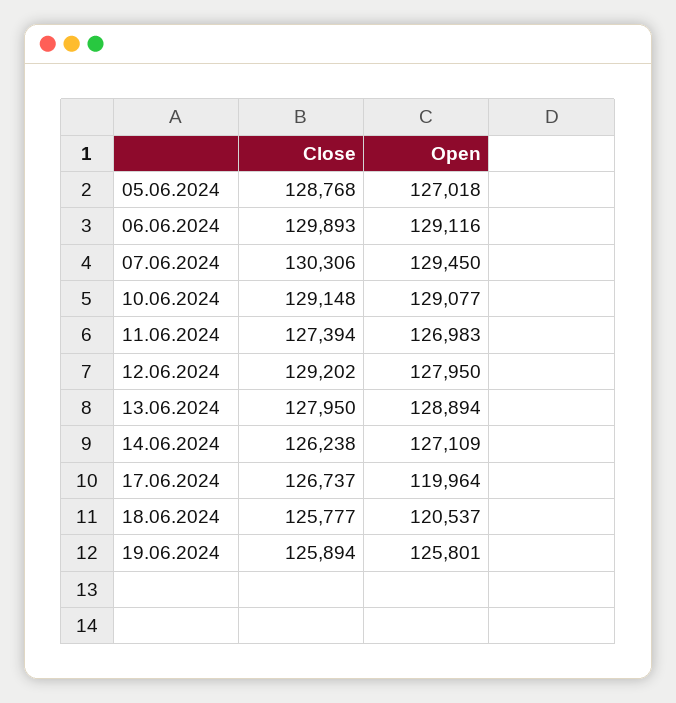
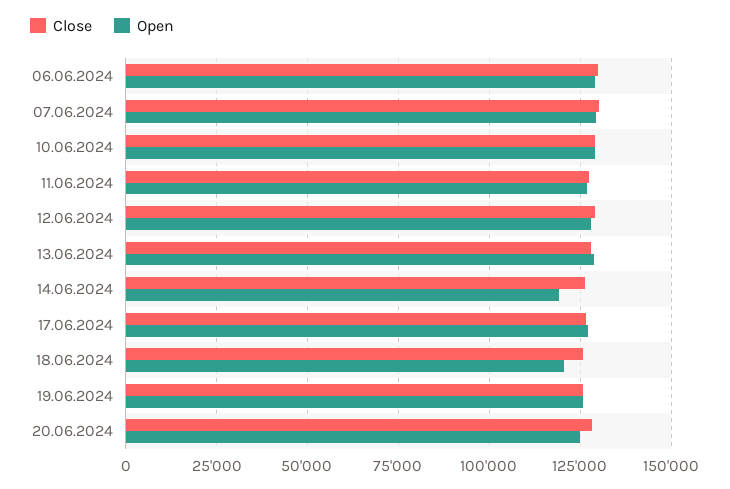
Close, 05.06.2024: 128768 -> none
Open, 05.06.2024: 127018 -> none
Open, 14.06.2024: 127109 -> 120000
Open, 17.06.2024: 119964 -> 127500
Close, 20.06.2024: none -> 127500
Open, 20.06.2024: none -> 125000

